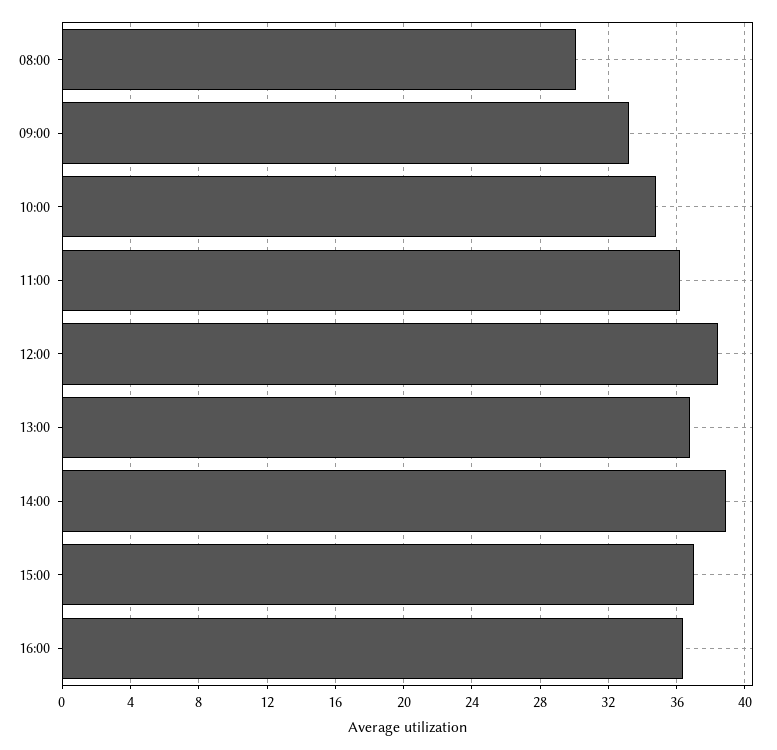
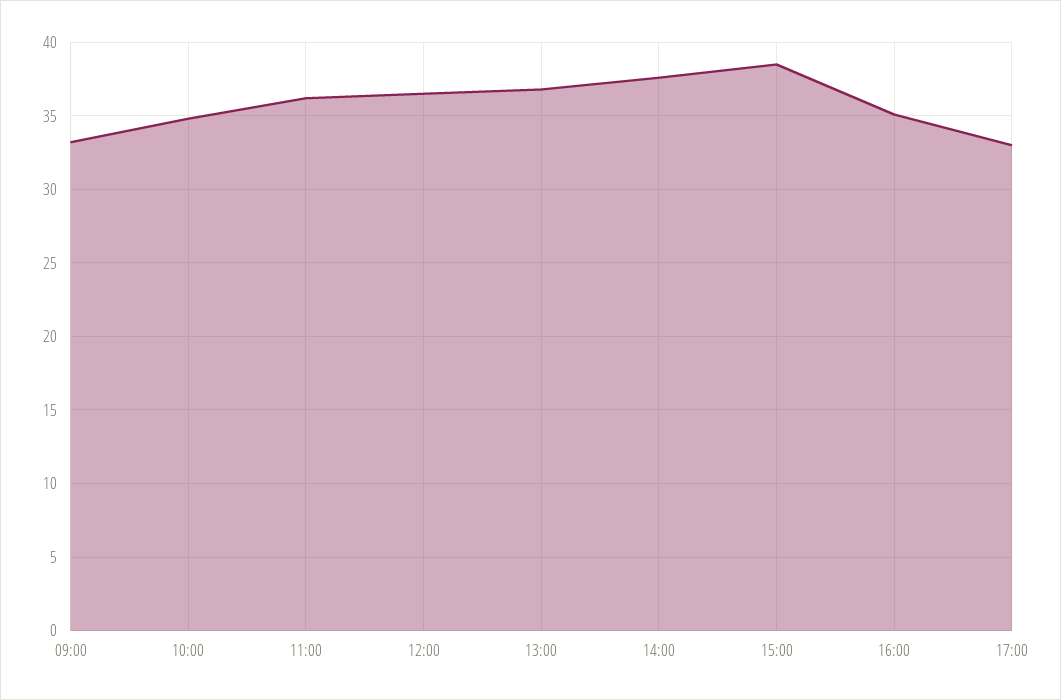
08:00: 30 -> none
12:00: 38.5 -> 36.5
14:00: 39 -> 37.5
15:00: 37 -> 38.5
16:00: 36.5 -> 35
17:00: none -> 33

